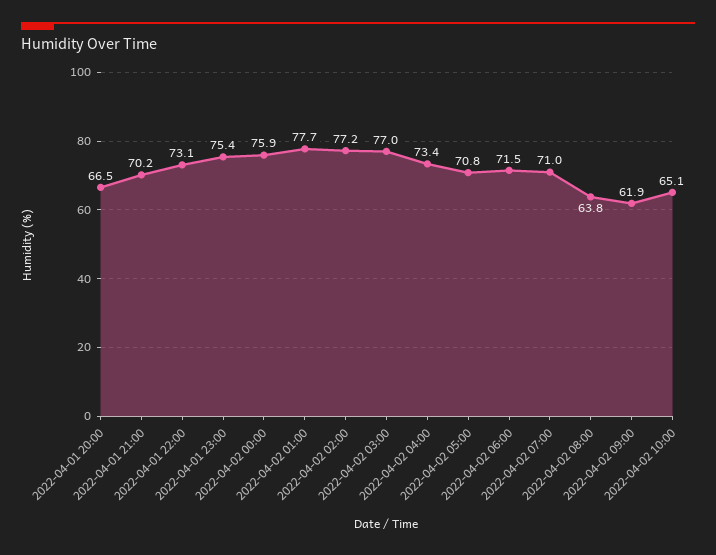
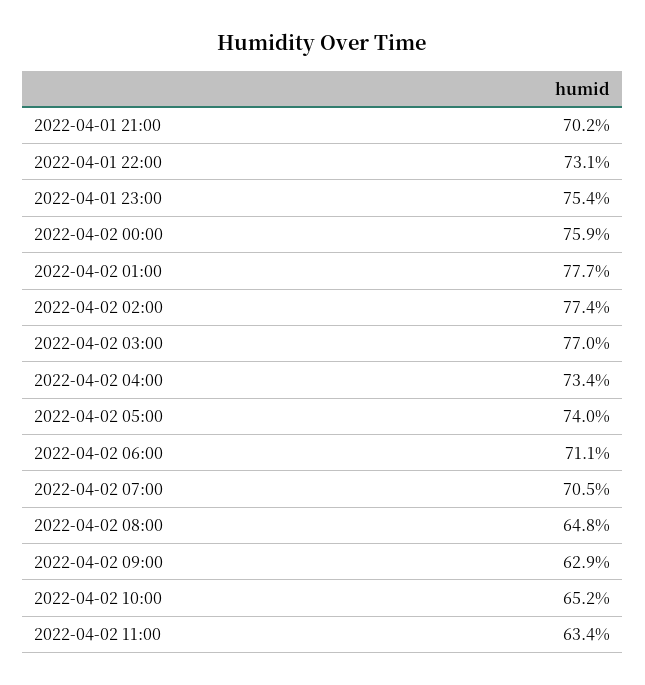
2022-04-01 20:00: 66.5 -> none
2022-04-02 02:00: 77.2 -> 77.4
2022-04-02 05:00: 70.8 -> 74
2022-04-02 06:00: 71.5 -> 71.1
2022-04-02 07:00: 71 -> 70.5
2022-04-02 08:00: 63.8 -> 64.8
2022-04-02 09:00: 61.9 -> 62.9
2022-04-02 10:00: 65.1 -> 65.2
2022-04-02 11:00: none -> 63.4

